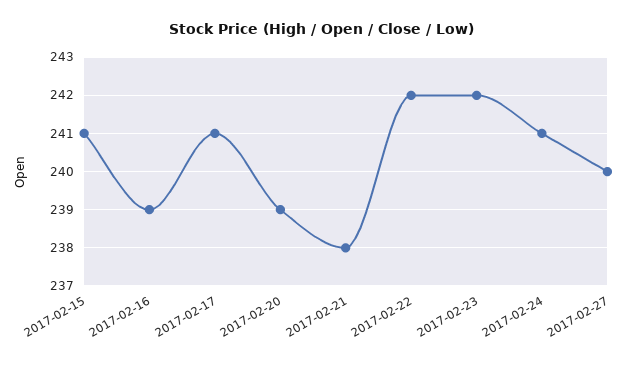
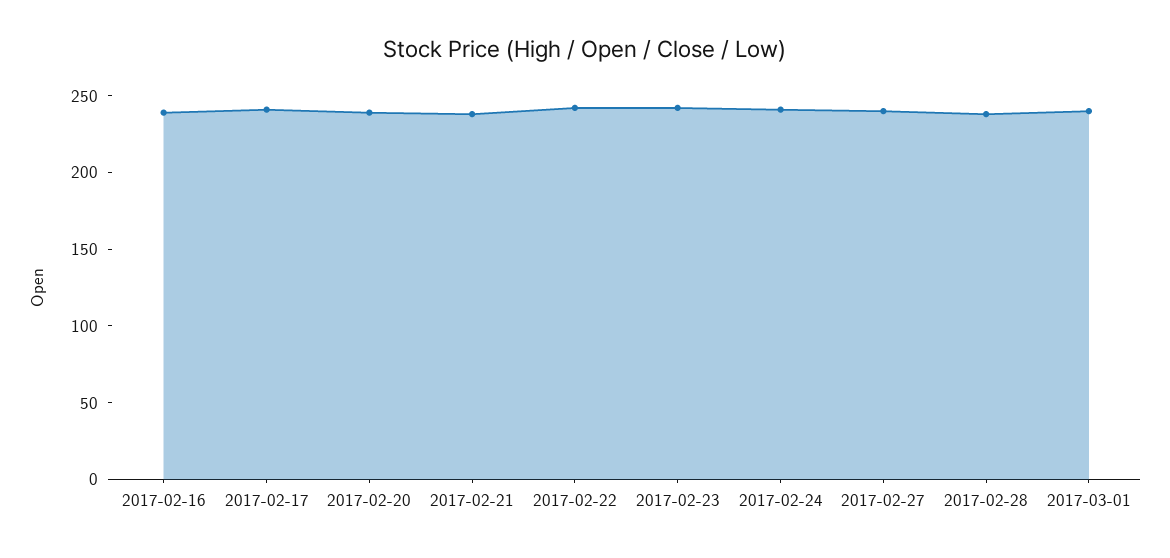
2017-02-15: 241 -> none
2017-02-28: none -> 240
2017-03-01: none -> 240

